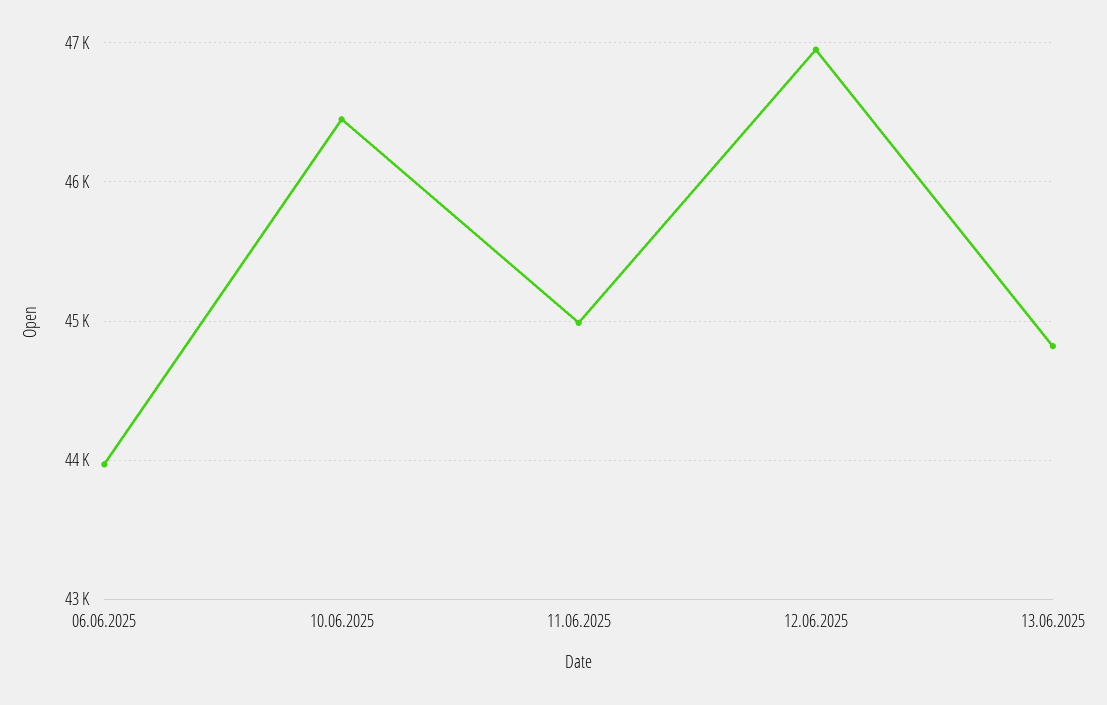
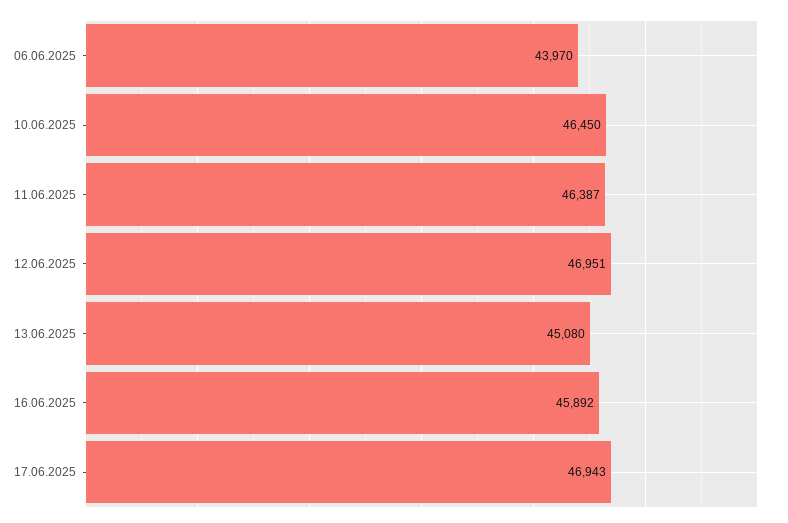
11.06.2025: 45000 -> 46387
13.06.2025: 44800 -> 45080
16.06.2025: none -> 45892
17.06.2025: none -> 46943

